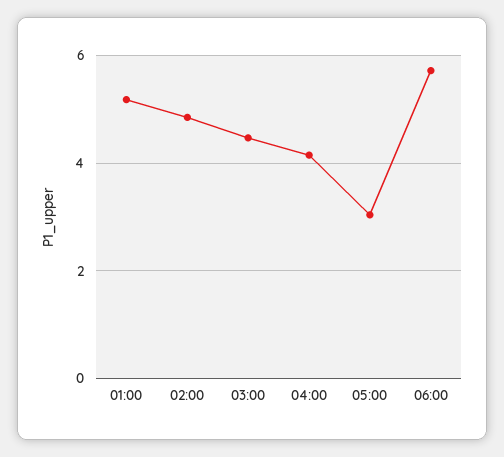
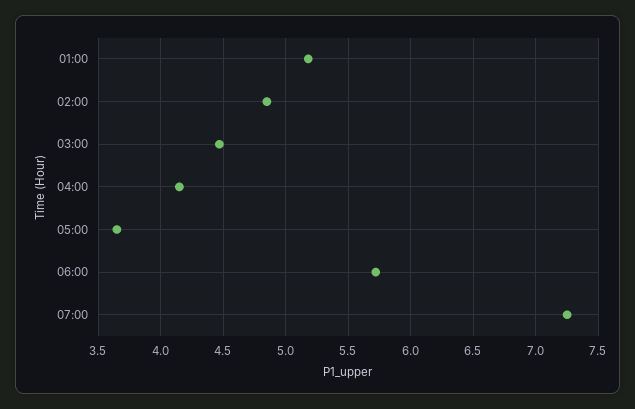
05:00: 3 -> 3.65
07:00: none -> 7.25

